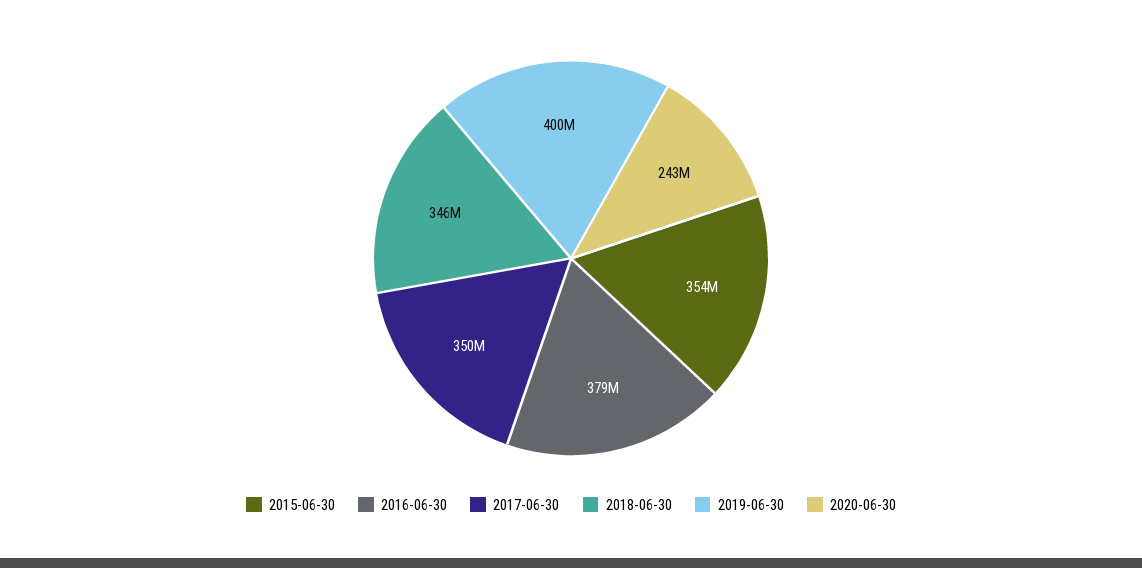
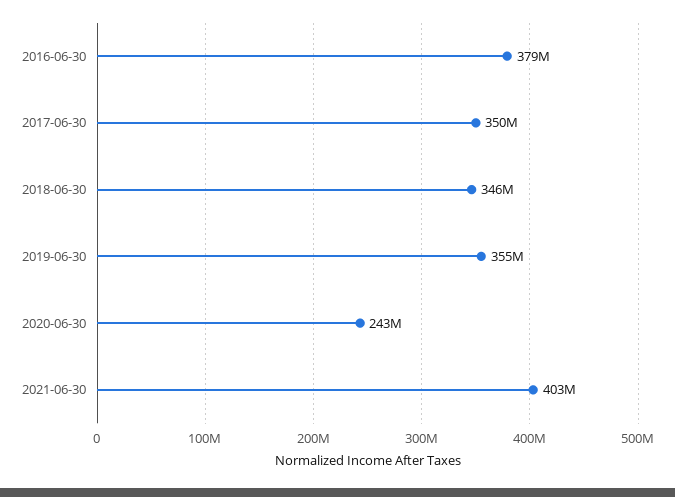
2015-06-30: 354000000 -> none
2019-06-30: 400000000 -> 355000000
2021-06-30: none -> 403000000

